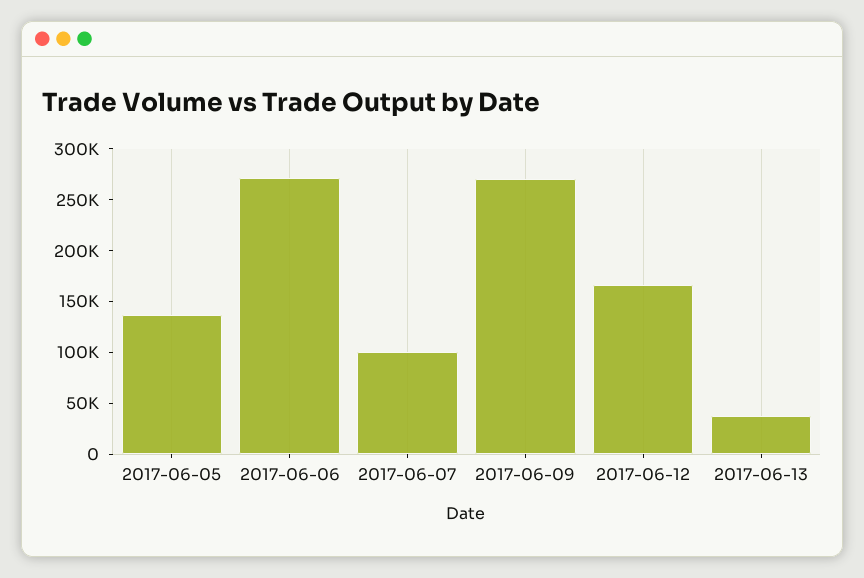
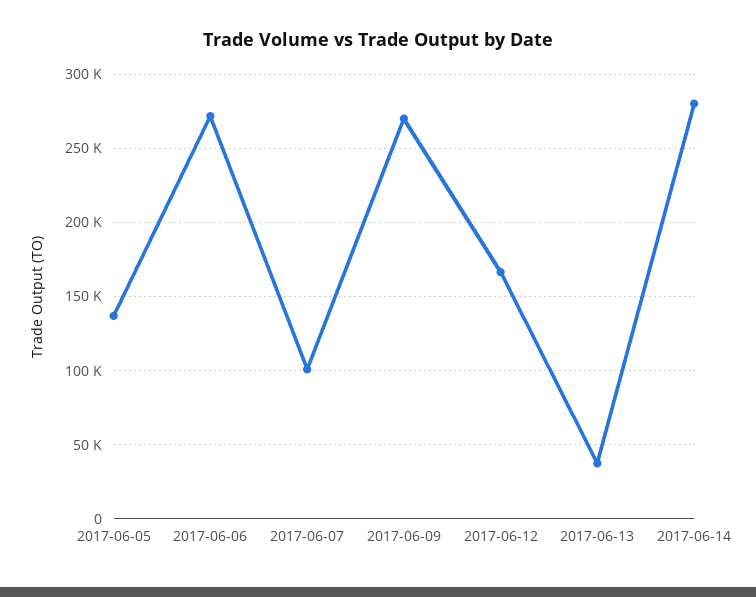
2017-06-14: none -> 280000

